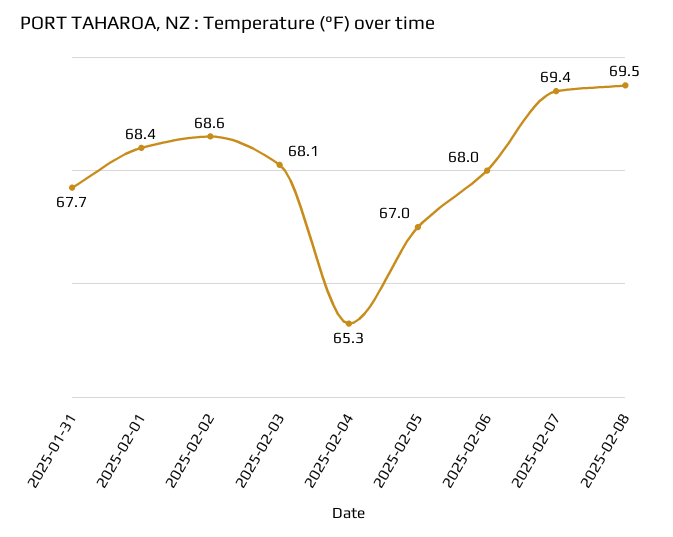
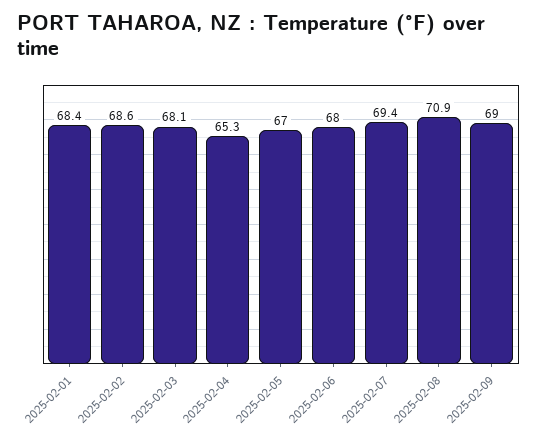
2025-01-31: 67.7 -> none
2025-02-08: 69.5 -> 70.9
2025-02-09: none -> 69

